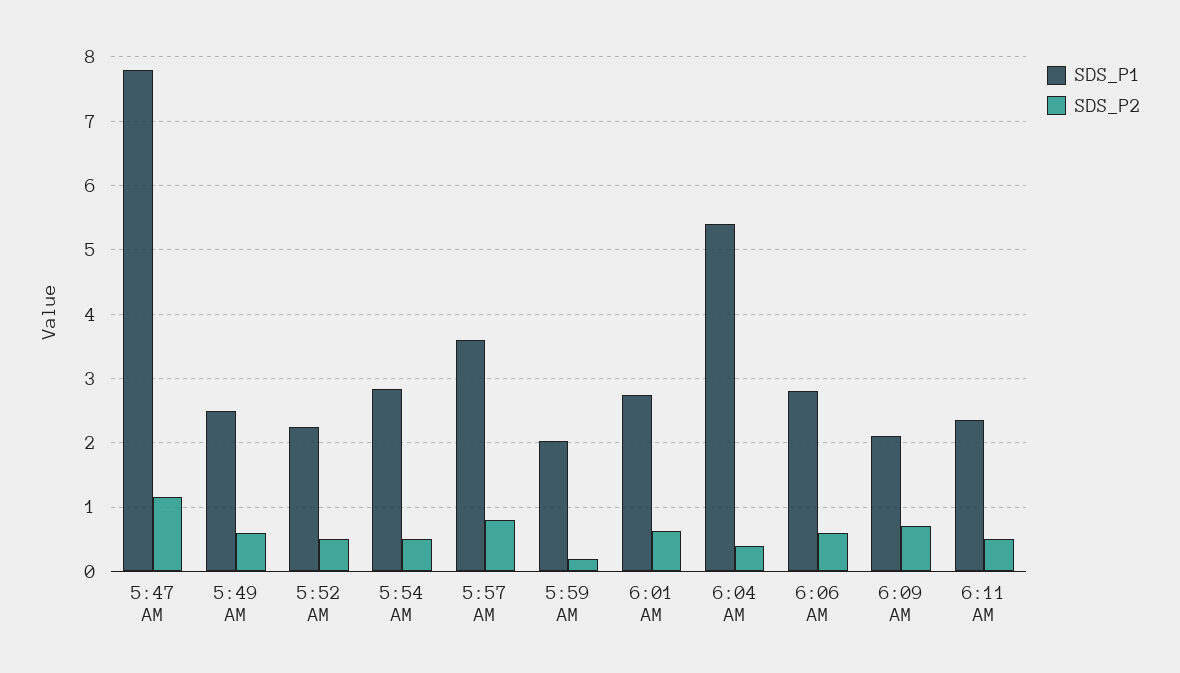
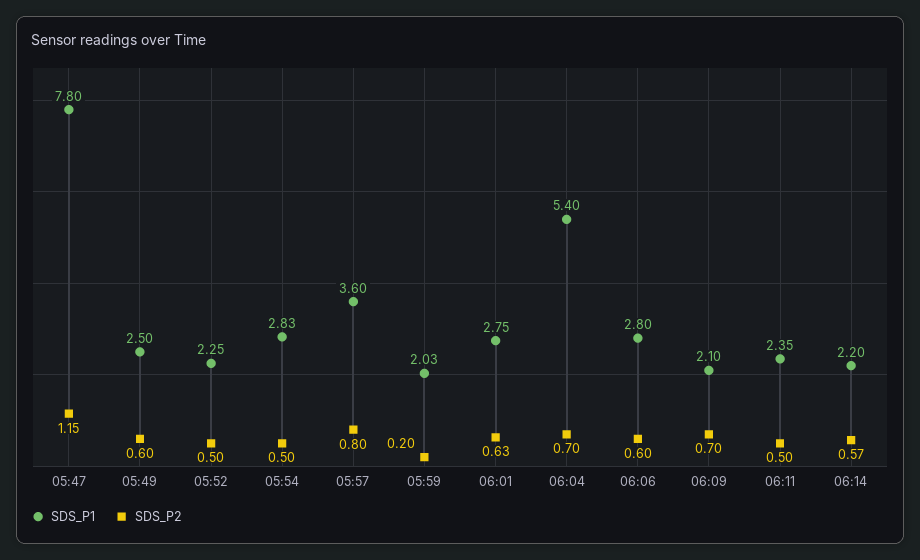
SDS_P2, 6:04 AM: 0.4 -> 0.7
SDS_P1, 06:14: none -> 2.2
SDS_P2, 06:14: none -> 0.57

